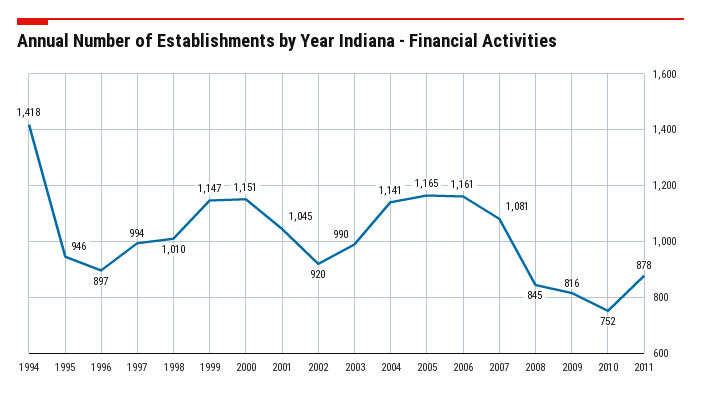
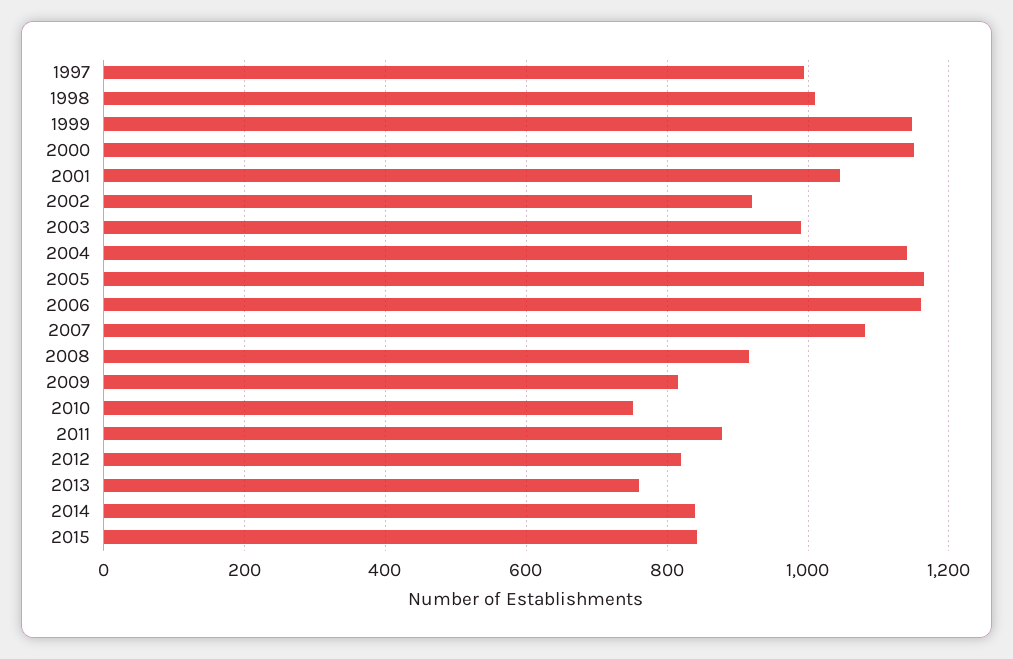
1994: 1418 -> none
1995: 946 -> none
1996: 897 -> none
2008: 845 -> 920
2012: none -> 820
2013: none -> 760
2014: none -> 840
2015: none -> 840

